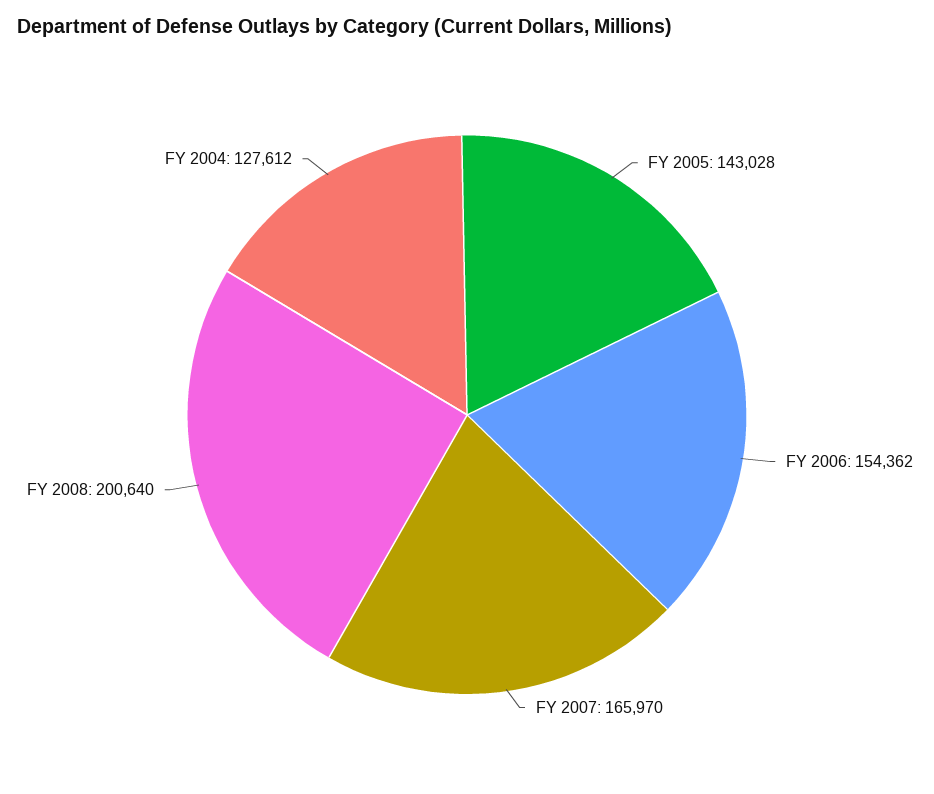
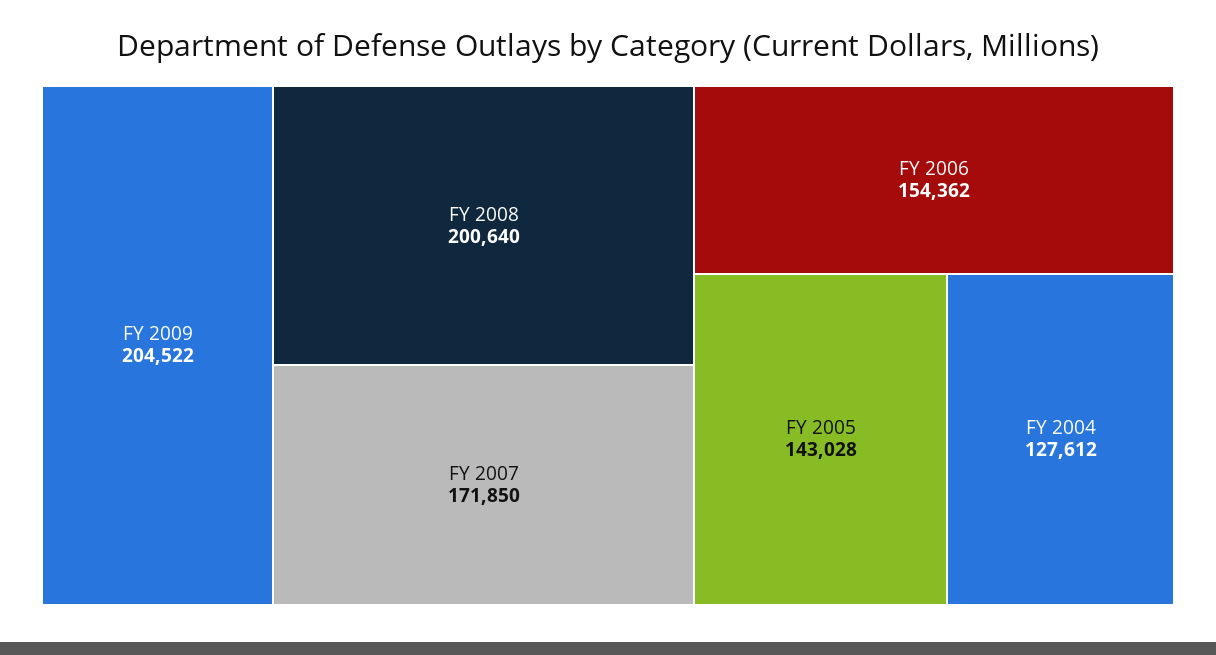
FY 2007: 165970 -> 171850
FY 2009: none -> 204522

